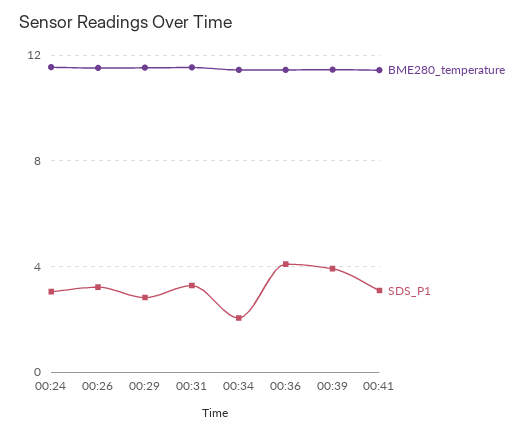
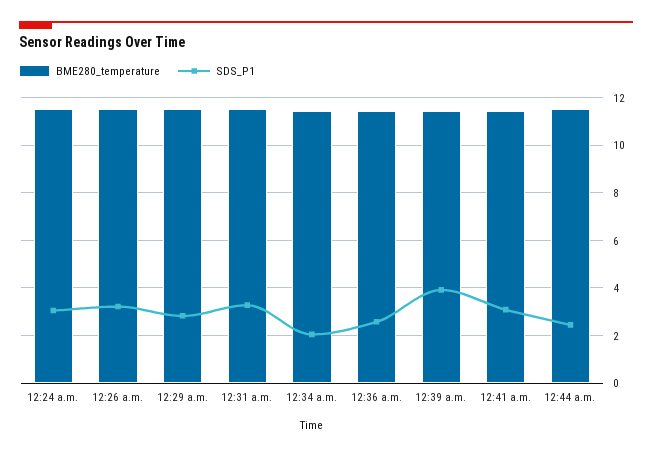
SDS_P1, 00:36: 4 -> 2.5
BME280_temperature, 12:44 a.m.: none -> 11.5
SDS_P1, 12:44 a.m.: none -> 2.5

